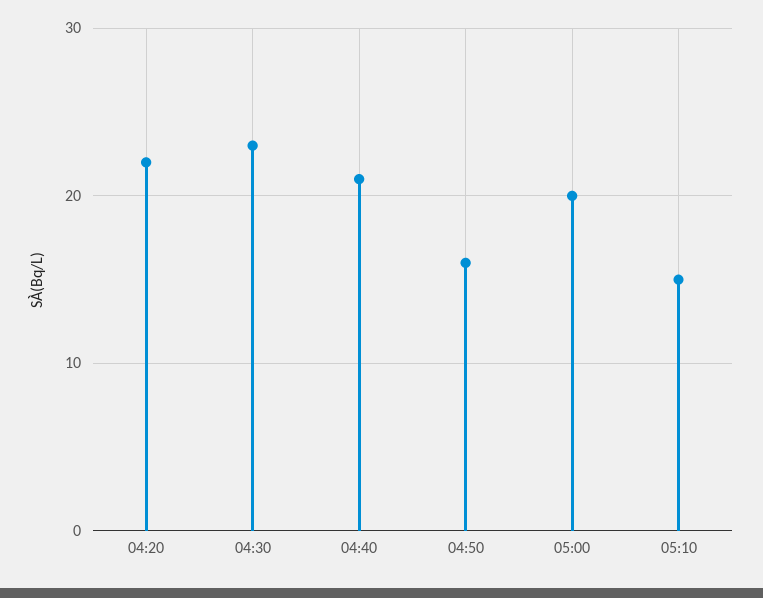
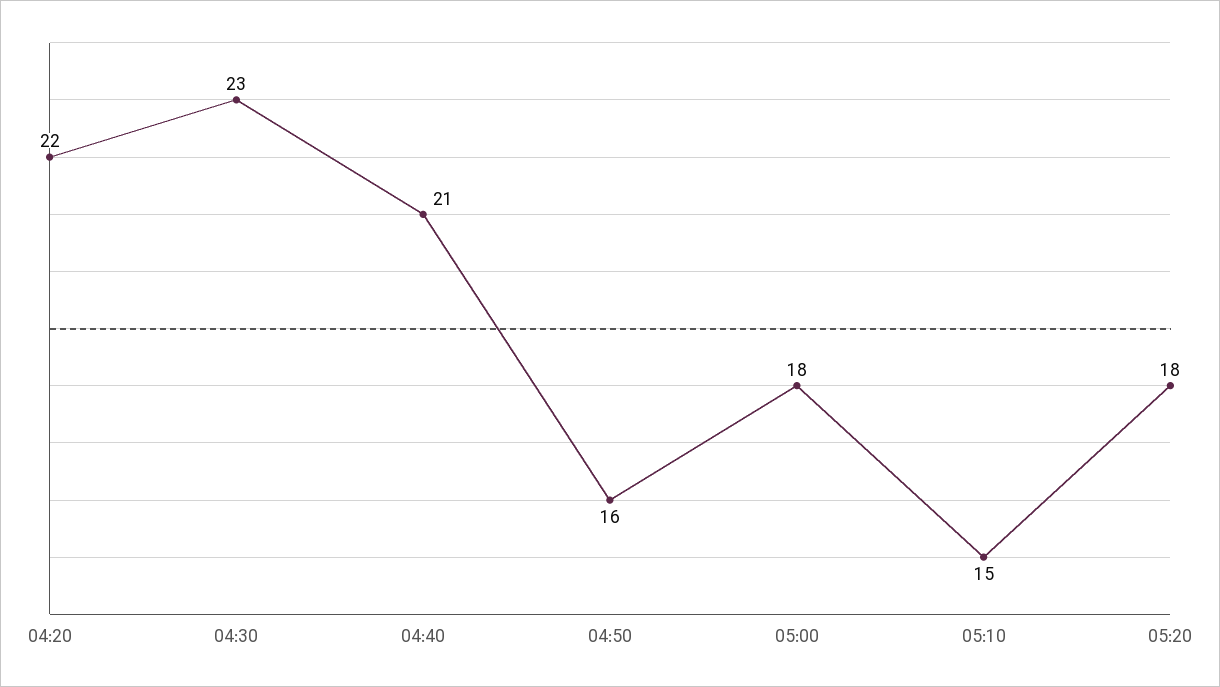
05:00: 20 -> 18
05:20: none -> 18

